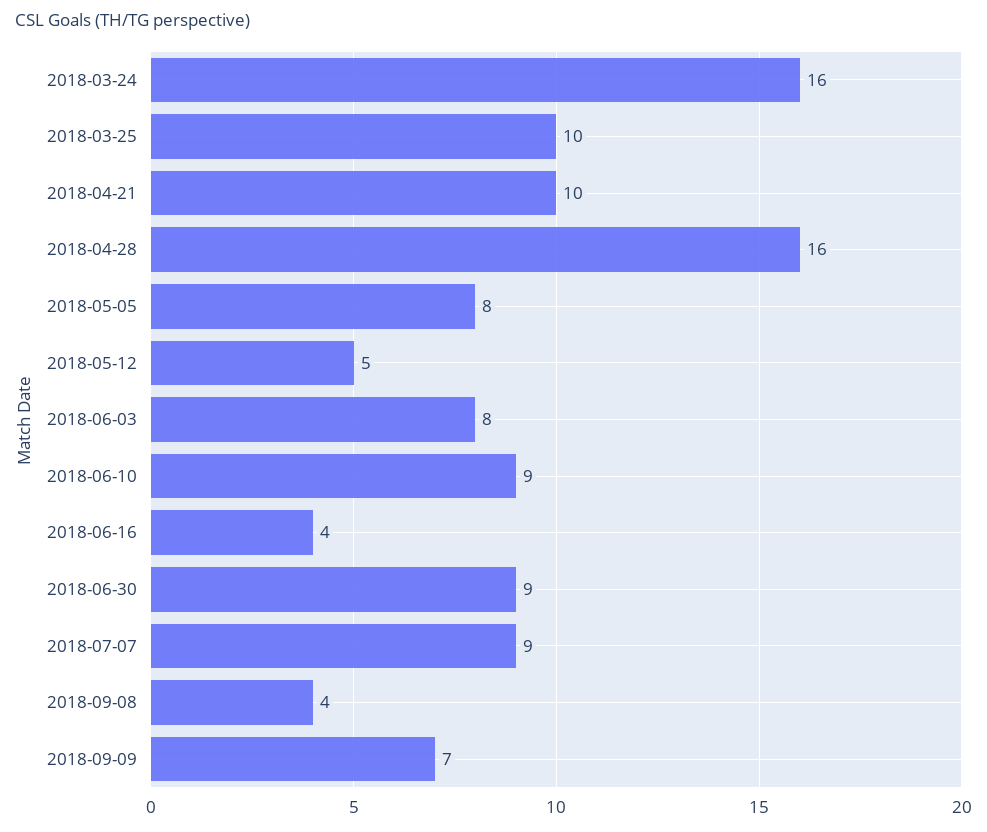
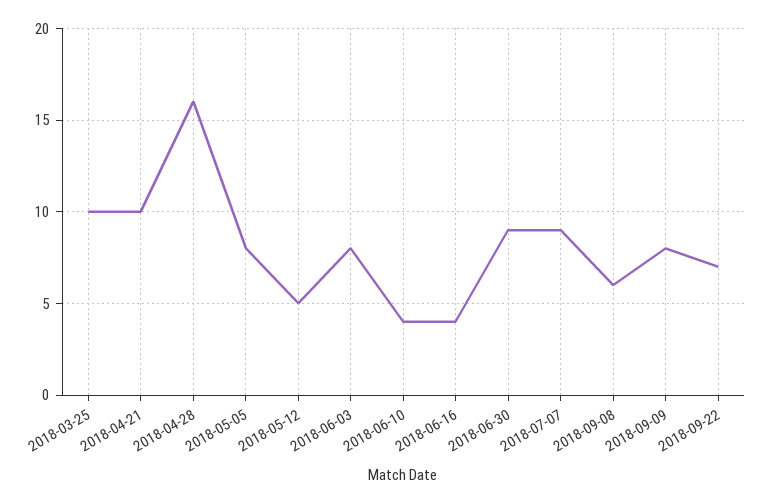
2018-03-24: 16 -> none
2018-06-10: 9 -> 4
2018-09-08: 4 -> 6
2018-09-09: 7 -> 8
2018-09-22: none -> 7

